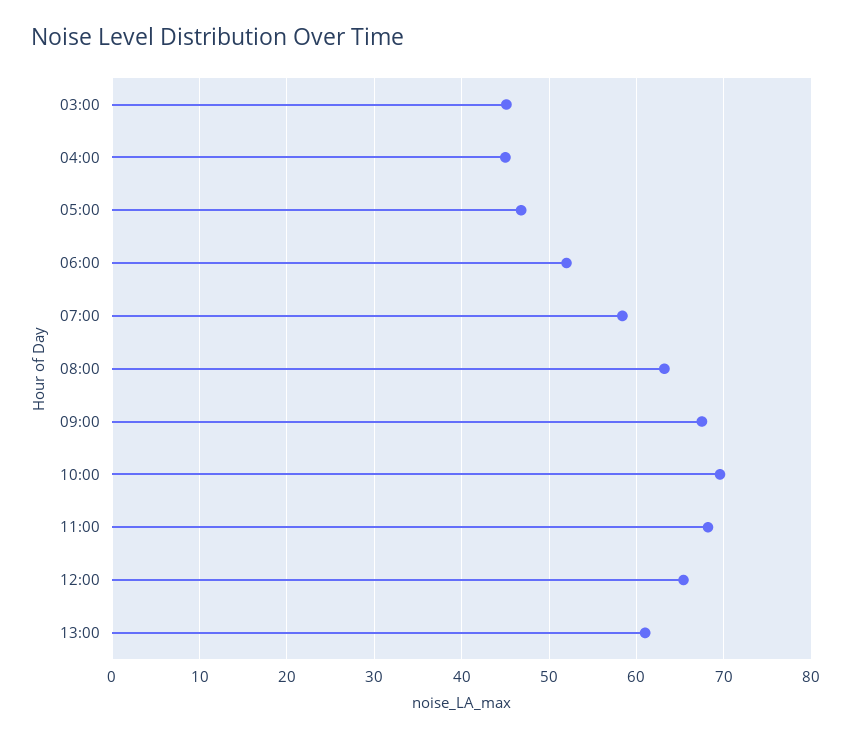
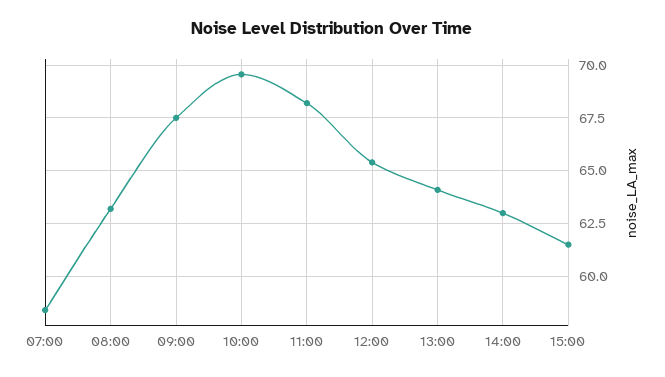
03:00: 45 -> none
04:00: 45 -> none
05:00: 47 -> none
06:00: 52 -> none
13:00: 61 -> 64
14:00: none -> 63
15:00: none -> 61.5

